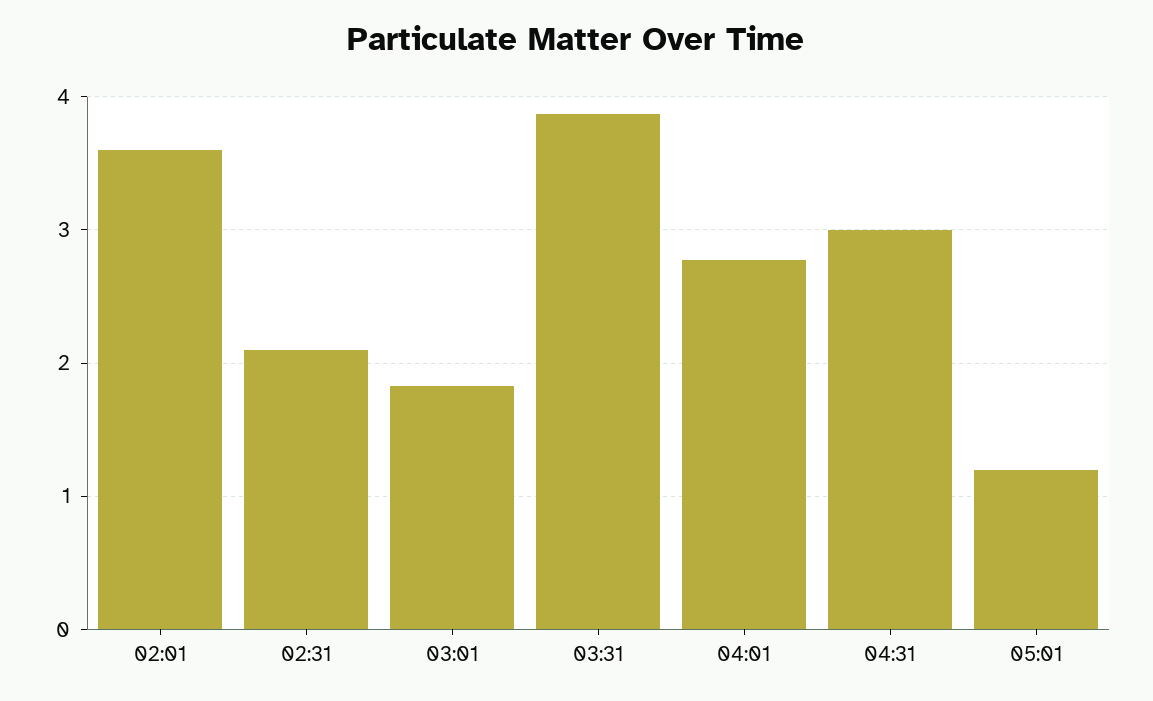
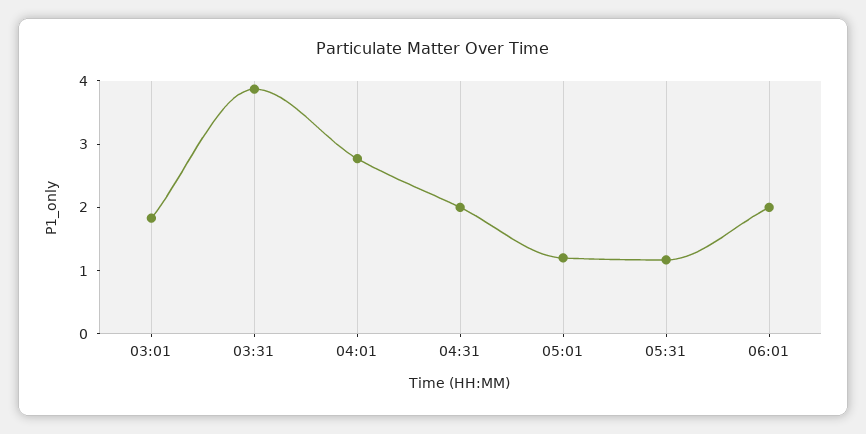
02:01: 3.6 -> none
02:31: 2.1 -> none
04:31: 3 -> 2
05:31: none -> 1.2
06:01: none -> 2

